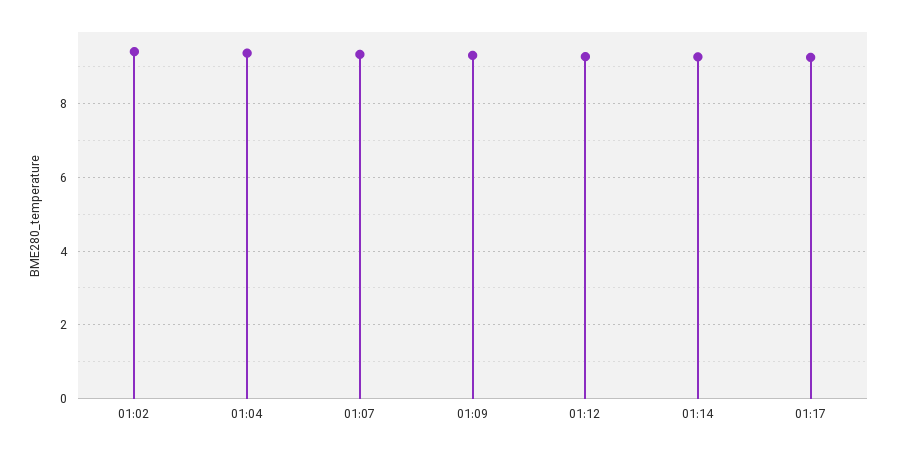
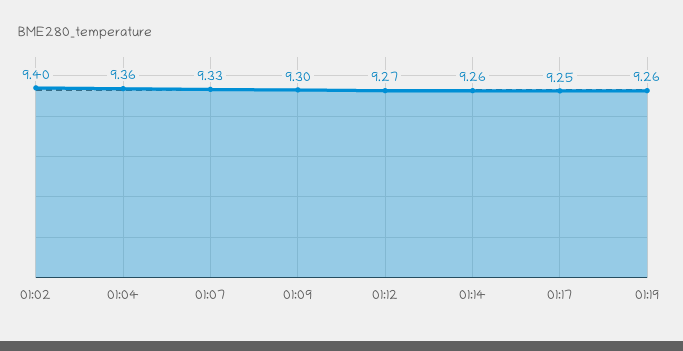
01:19: none -> 9.26

